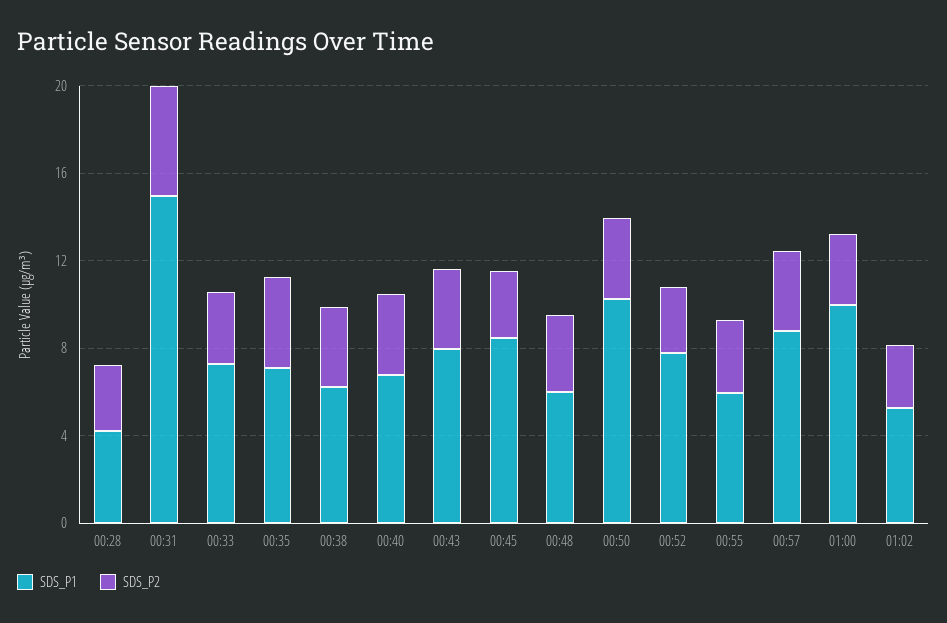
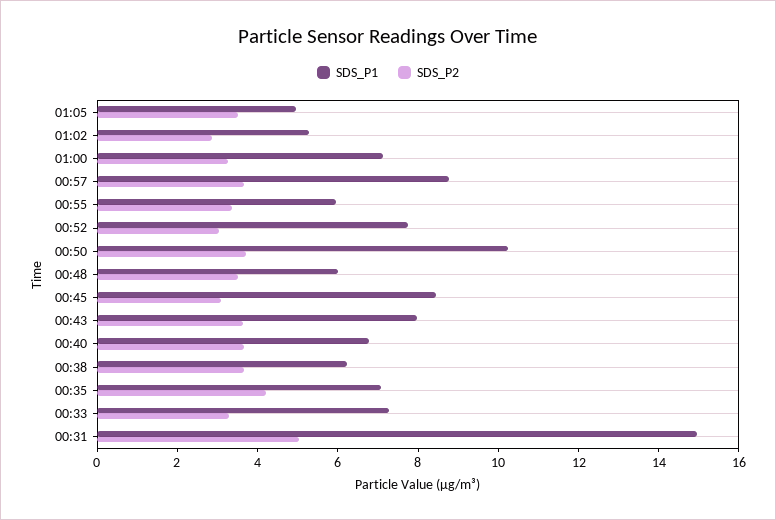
SDS_P1, 00:28: 4 -> none
SDS_P2, 00:28: 3 -> none
SDS_P1, 01:00: 10 -> 7
SDS_P1, 01:05: none -> 5
SDS_P2, 01:05: none -> 3.5

